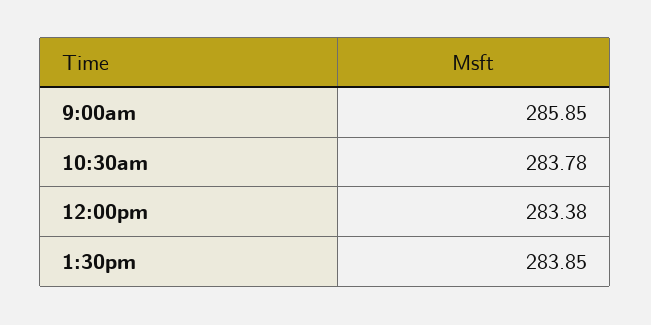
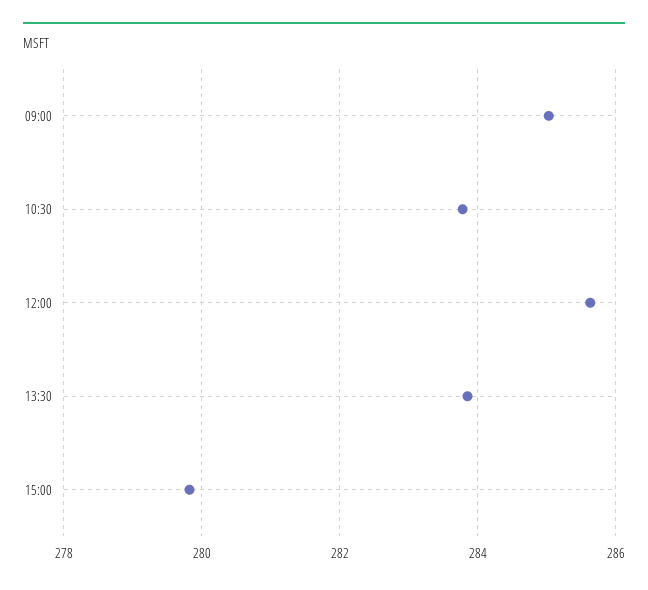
9:00am: 285.85 -> 285
12:00pm: 283.38 -> 285.6
15:00: none -> 279.8

